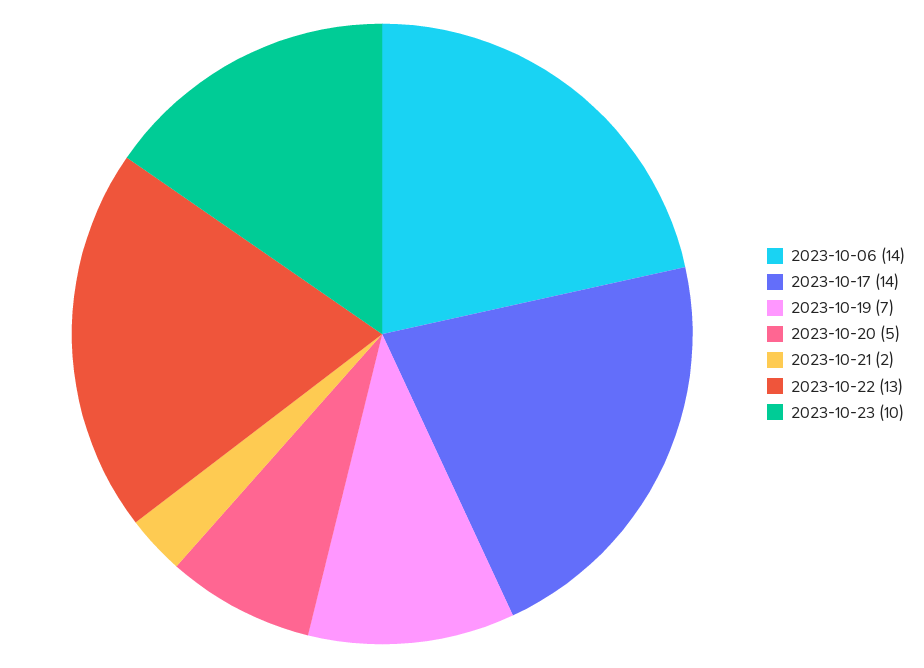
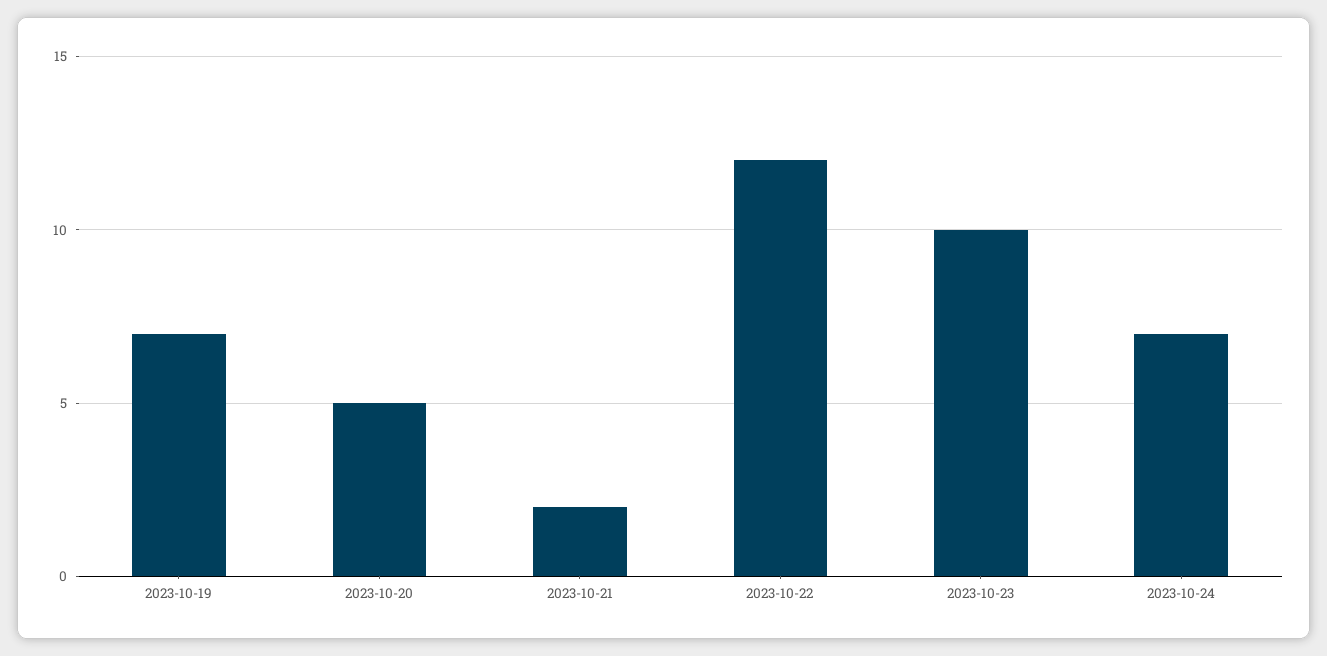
2023-10-06: 14 -> none
2023-10-17: 14 -> none
2023-10-22: 13 -> 12
2023-10-24: none -> 7

